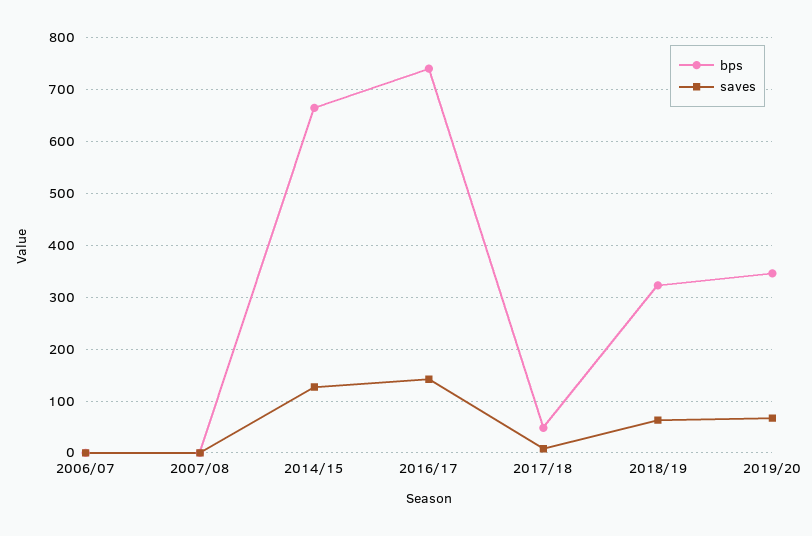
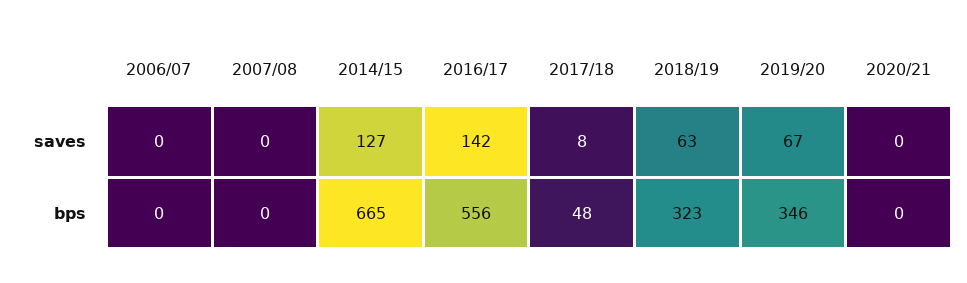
bps, 2016/17: 740 -> 556
saves, 2020/21: none -> 0
bps, 2020/21: none -> 0

